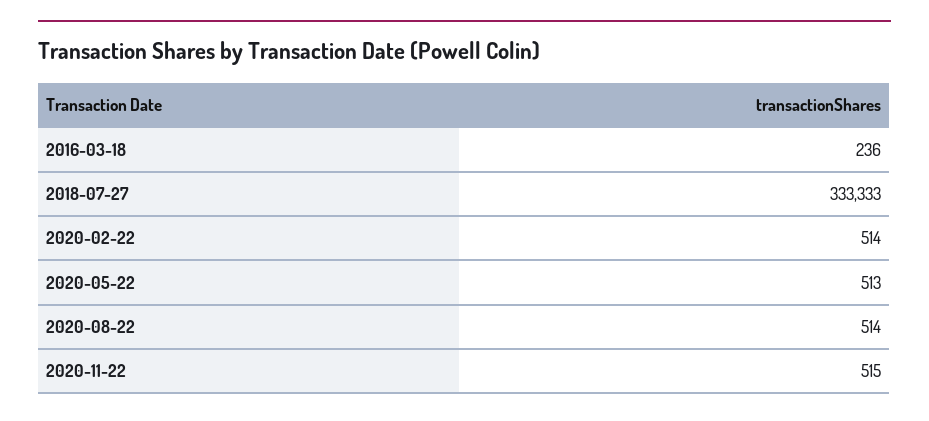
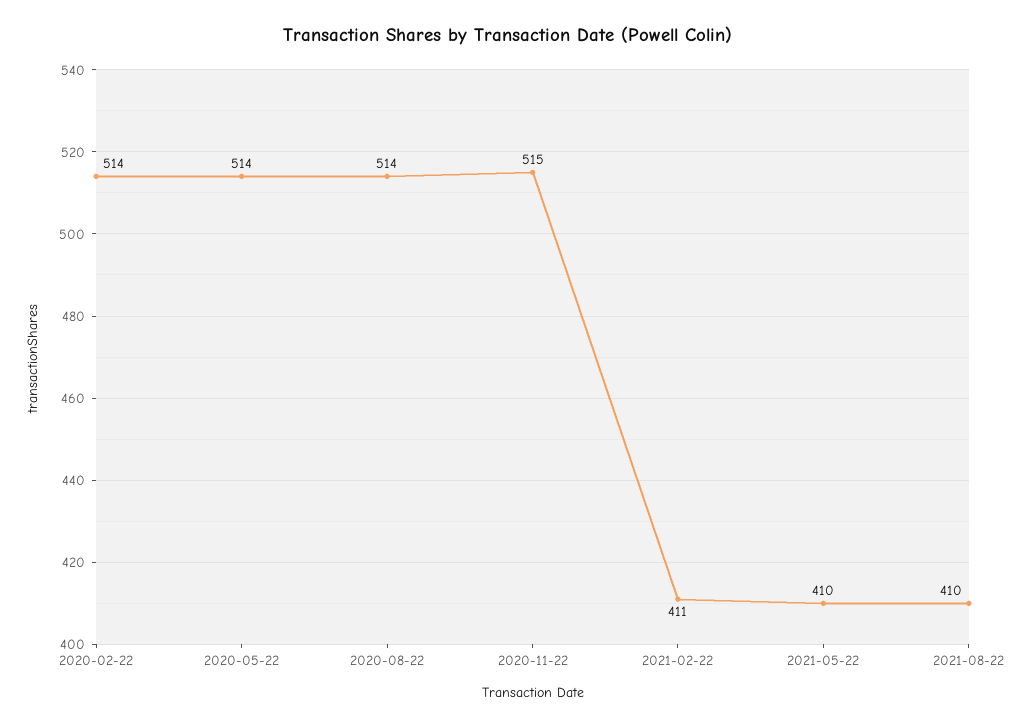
2016-03-18: 236 -> none
2018-07-27: 333333 -> none
2020-05-22: 513 -> 514
2021-02-22: none -> 411
2021-05-22: none -> 410
2021-08-22: none -> 410

